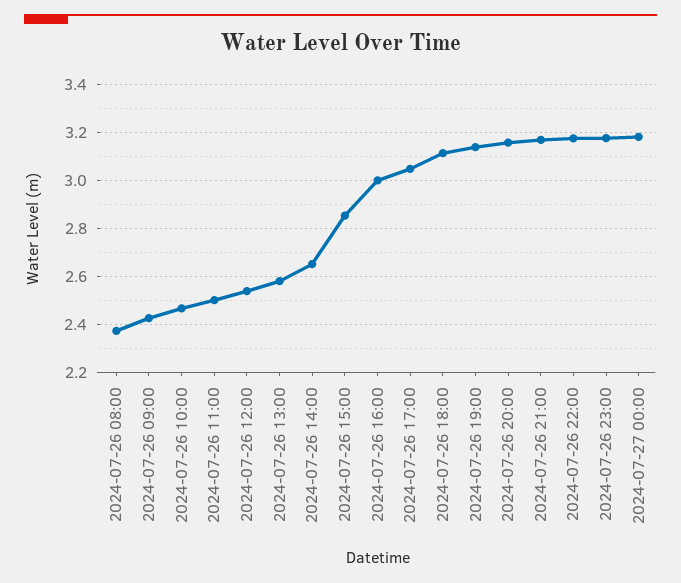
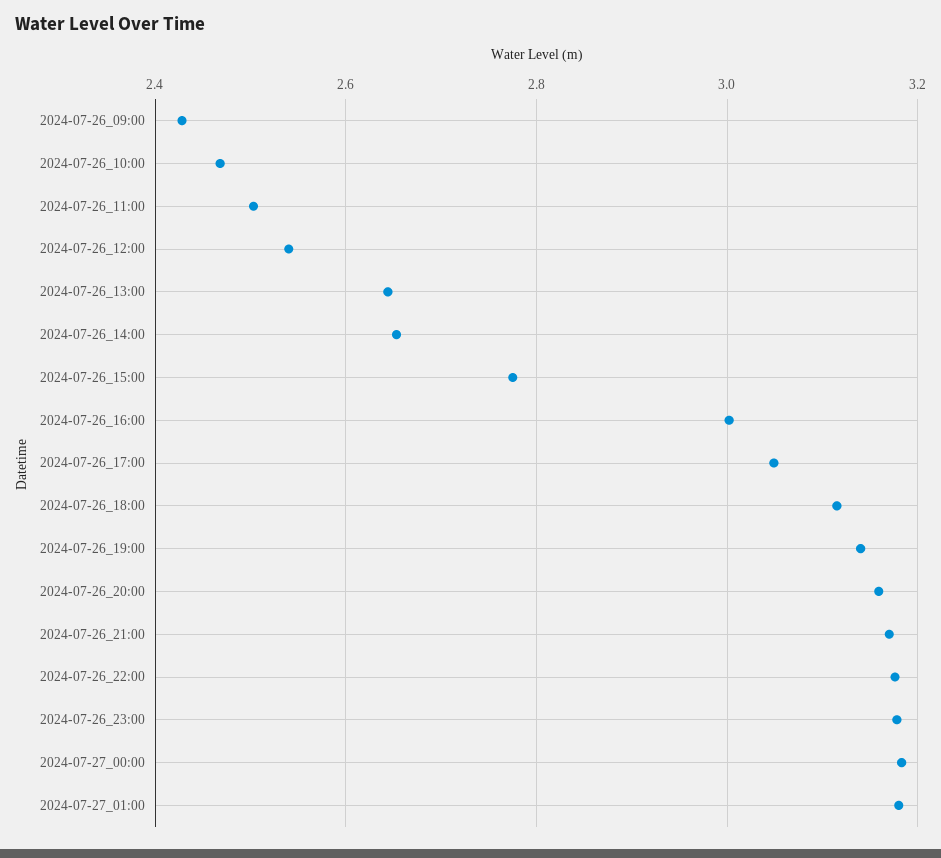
2024-07-26 08:00: 2.375 -> none
2024-07-26 13:00: 2.575 -> 2.64
2024-07-26 15:00: 2.85 -> 2.78
2024-07-27_01:00: none -> 3.18

